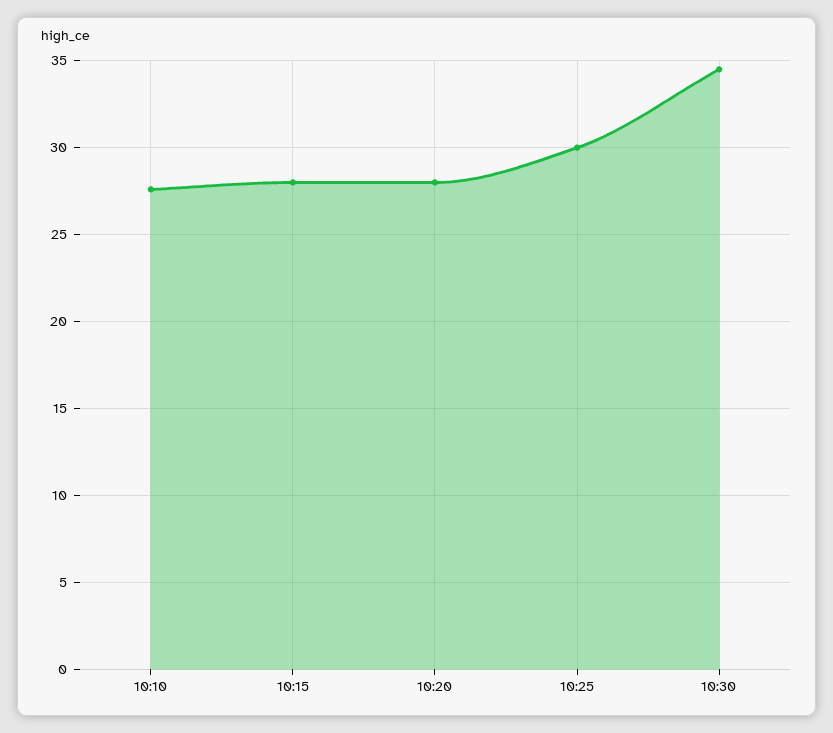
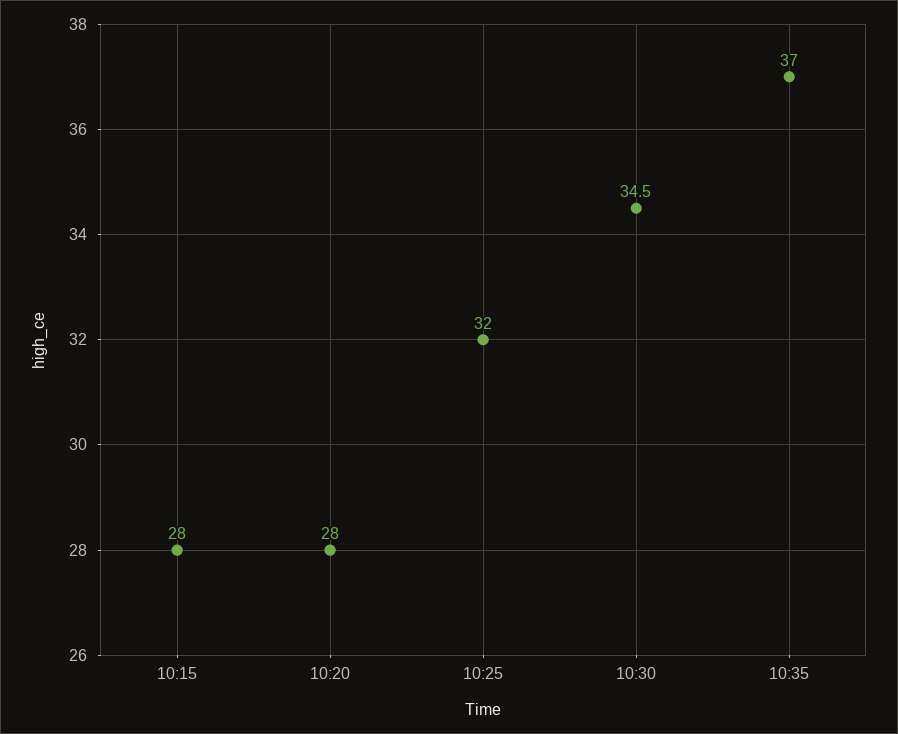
10:10: 27.5 -> none
10:25: 30 -> 32
10:35: none -> 37

